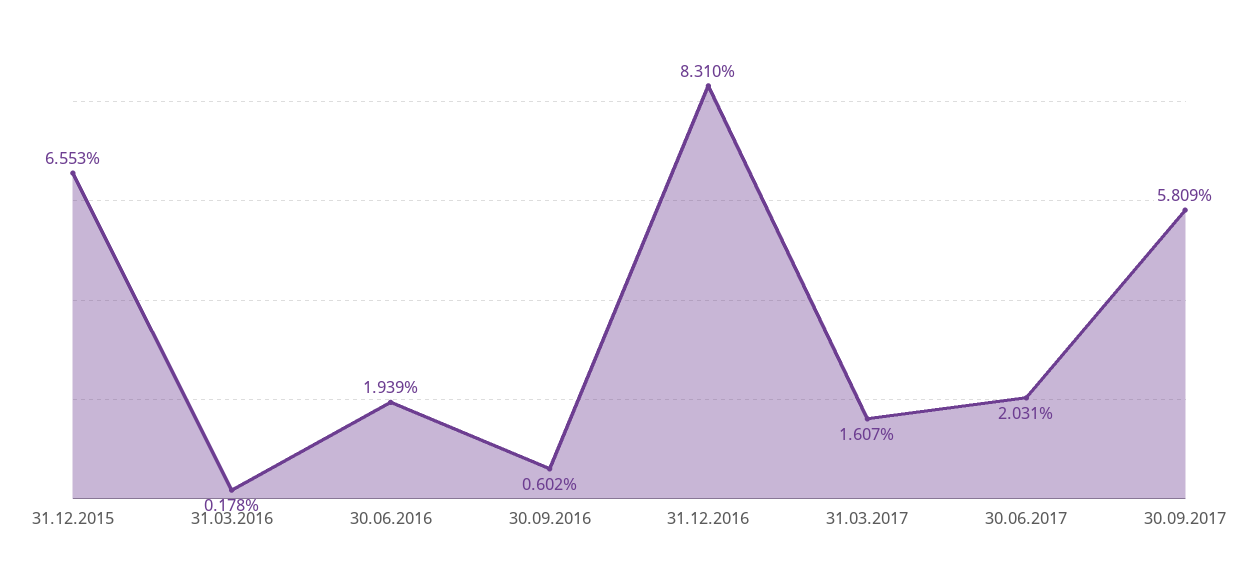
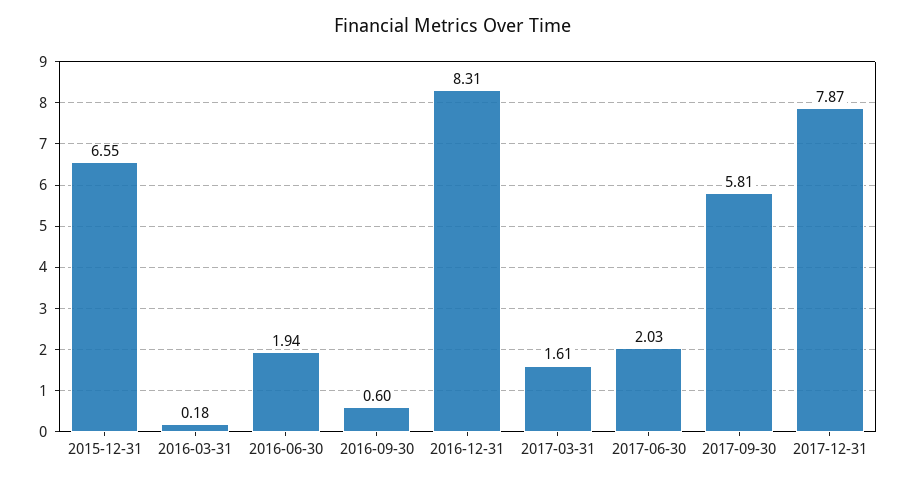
2017-12-31: none -> 7.87

